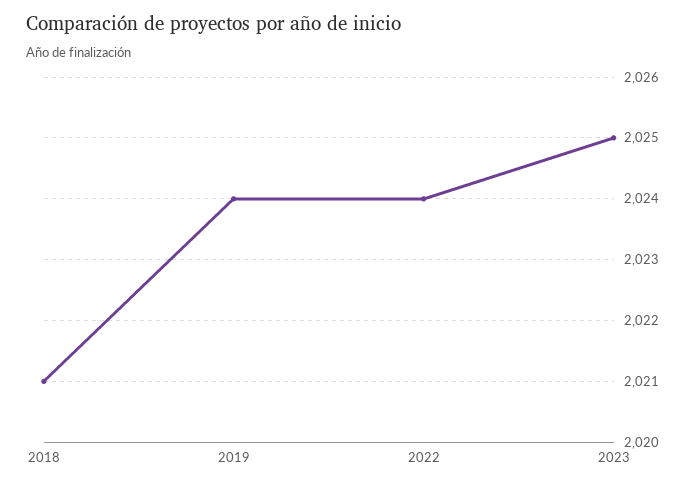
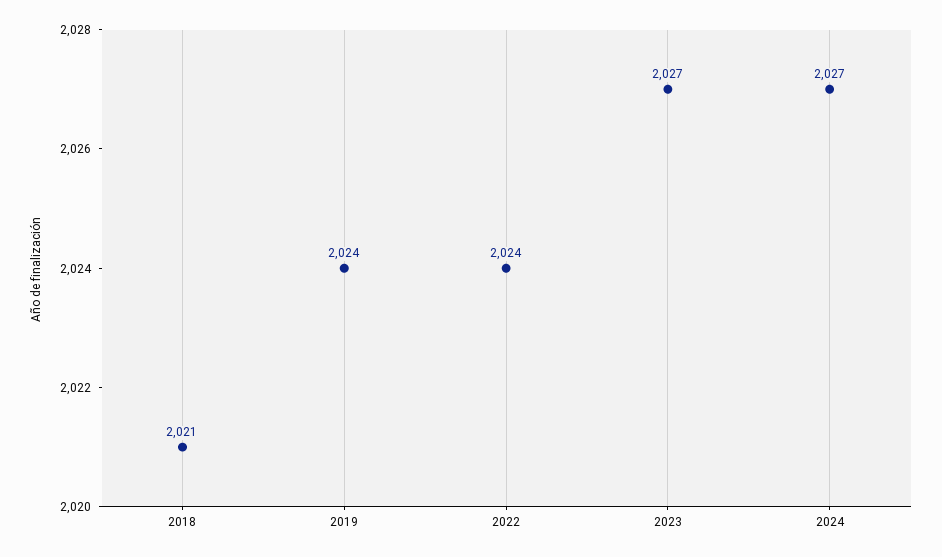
2023: 2025 -> 2027
2024: none -> 2027

